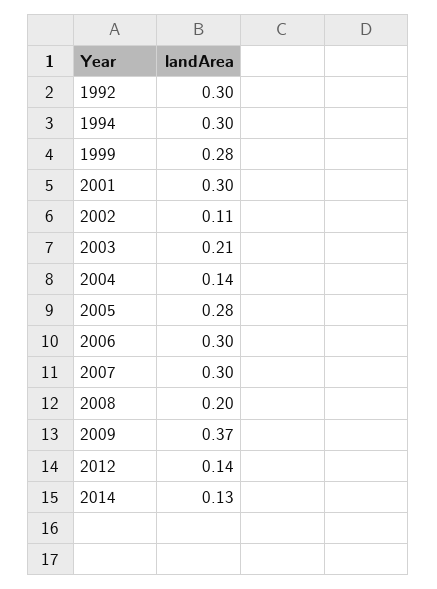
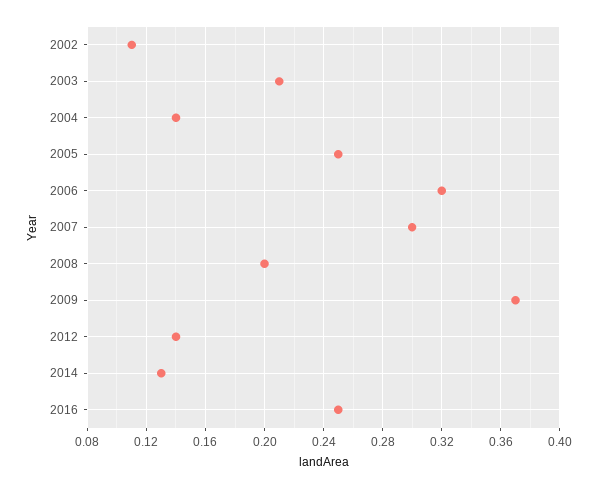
1992: 0.3 -> none
1994: 0.3 -> none
1999: 0.28 -> none
2001: 0.3 -> none
2005: 0.28 -> 0.25
2006: 0.3 -> 0.32
2016: none -> 0.25

